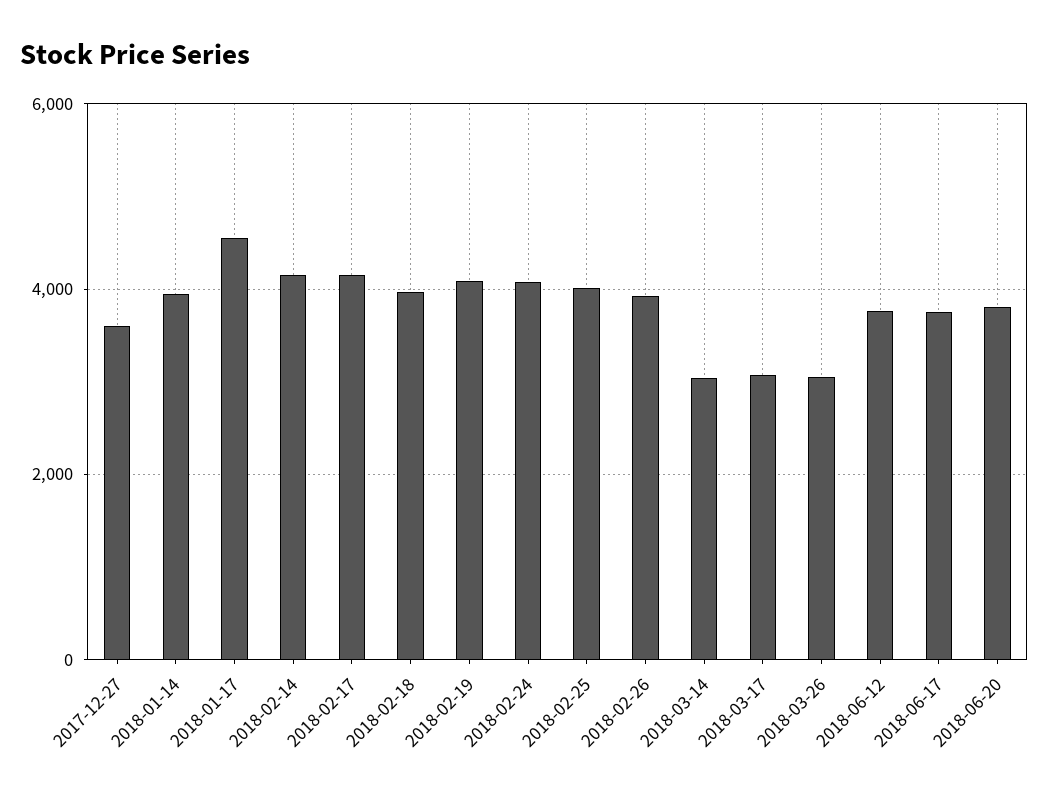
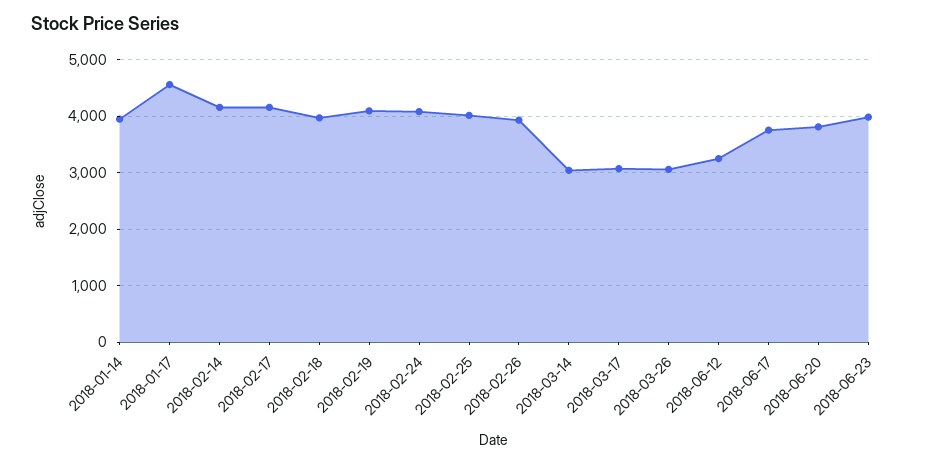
2017-12-27: 3600 -> none
2018-06-12: 3800 -> 3200
2018-06-23: none -> 4000

